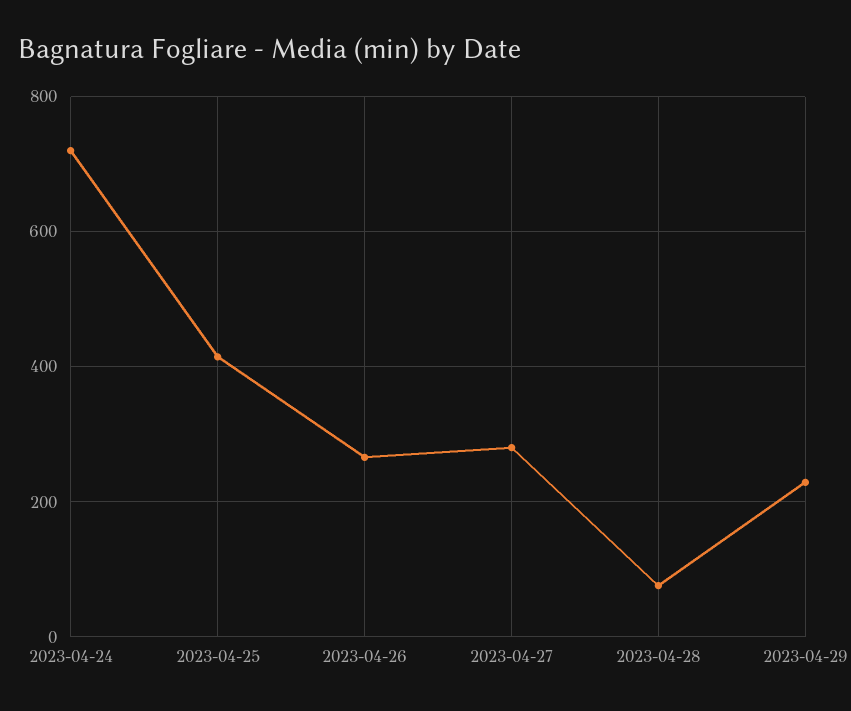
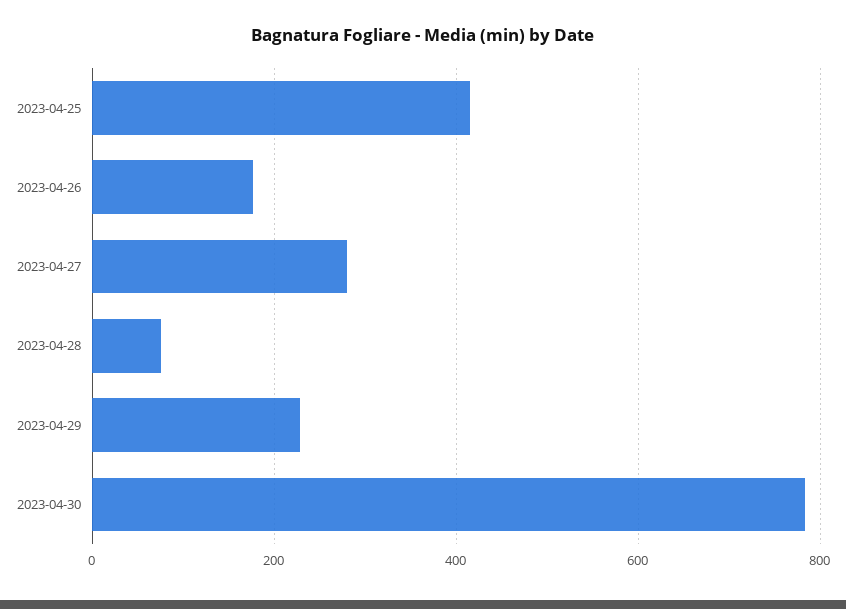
2023-04-24: 720 -> none
2023-04-26: 260 -> 180
2023-04-30: none -> 780

